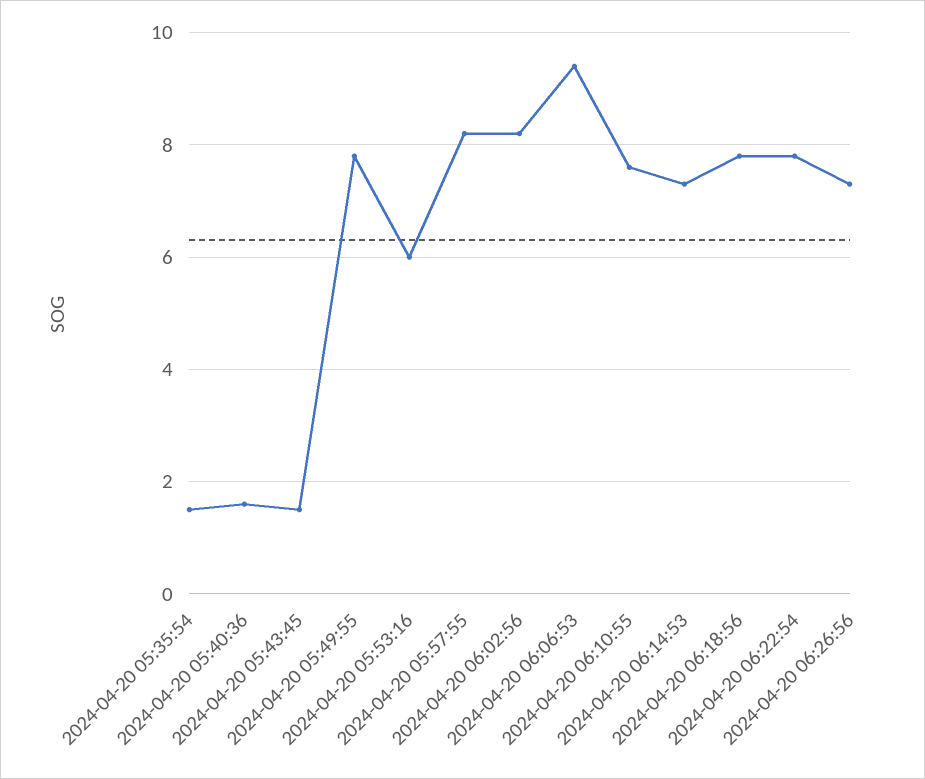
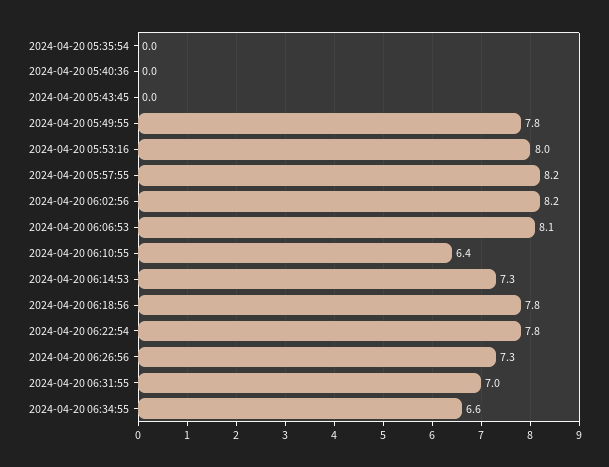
2024-04-20 05:35:54: 1.5 -> 0
2024-04-20 05:40:36: 1.5 -> 0
2024-04-20 05:43:45: 1.5 -> 0
2024-04-20 05:53:16: 6 -> 8
2024-04-20 06:06:53: 9.5 -> 8.1
2024-04-20 06:10:55: 7.5 -> 6.4
2024-04-20 06:31:55: none -> 7
2024-04-20 06:34:55: none -> 6.6

